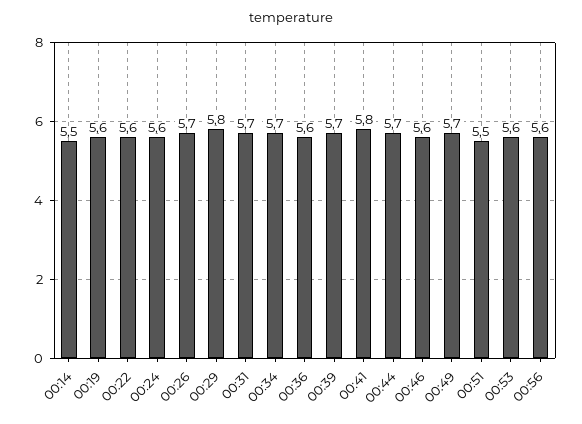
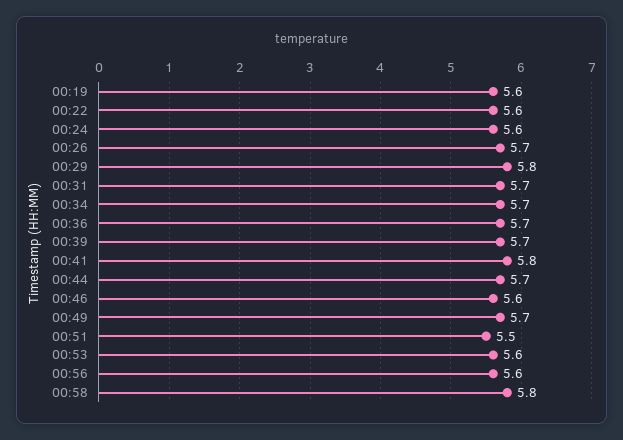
00:14: 5.5 -> none
00:36: 5.6 -> 5.7
00:58: none -> 5.8

